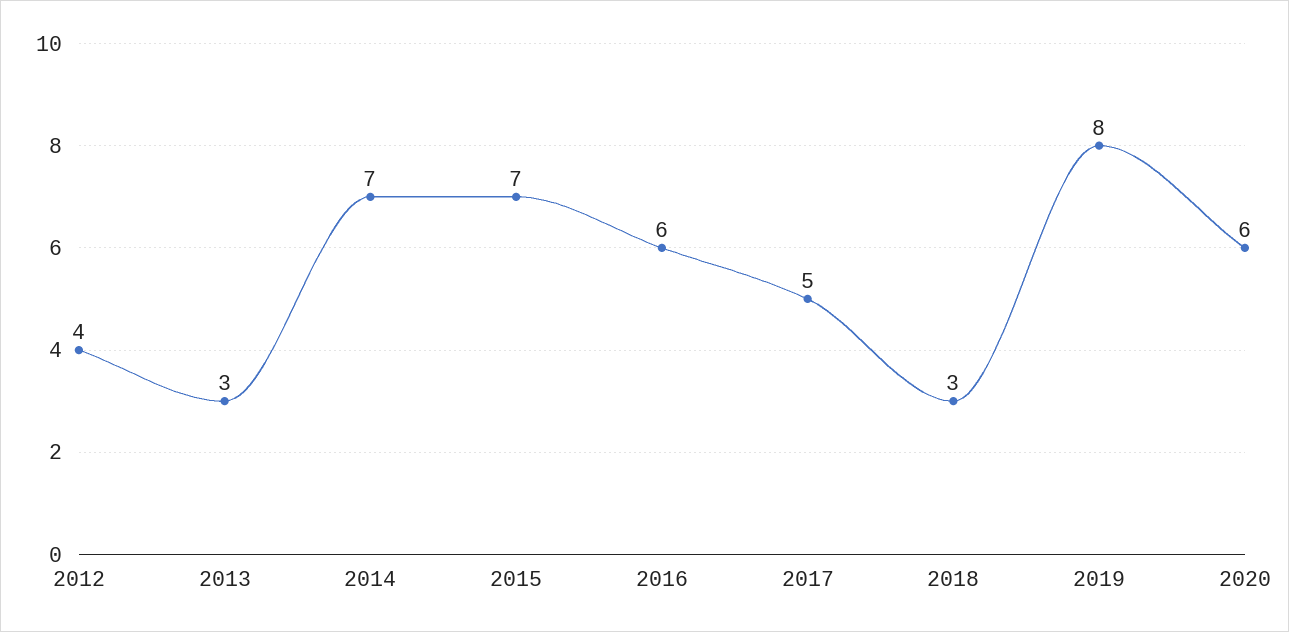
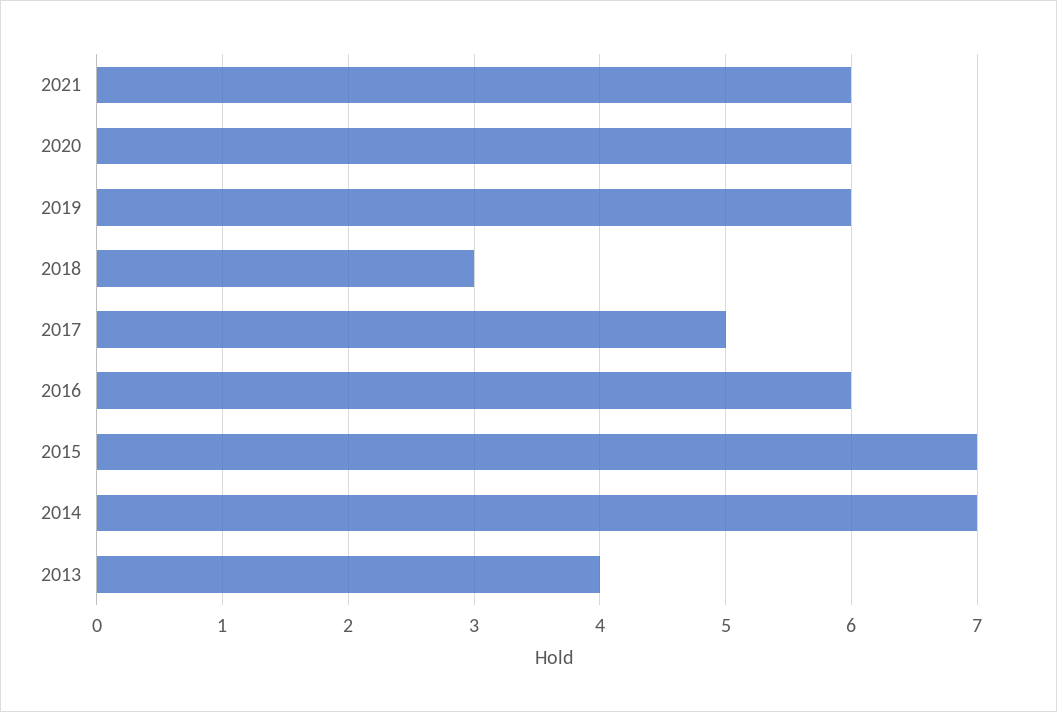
2012: 4 -> none
2013: 3 -> 4
2019: 8 -> 6
2021: none -> 6

